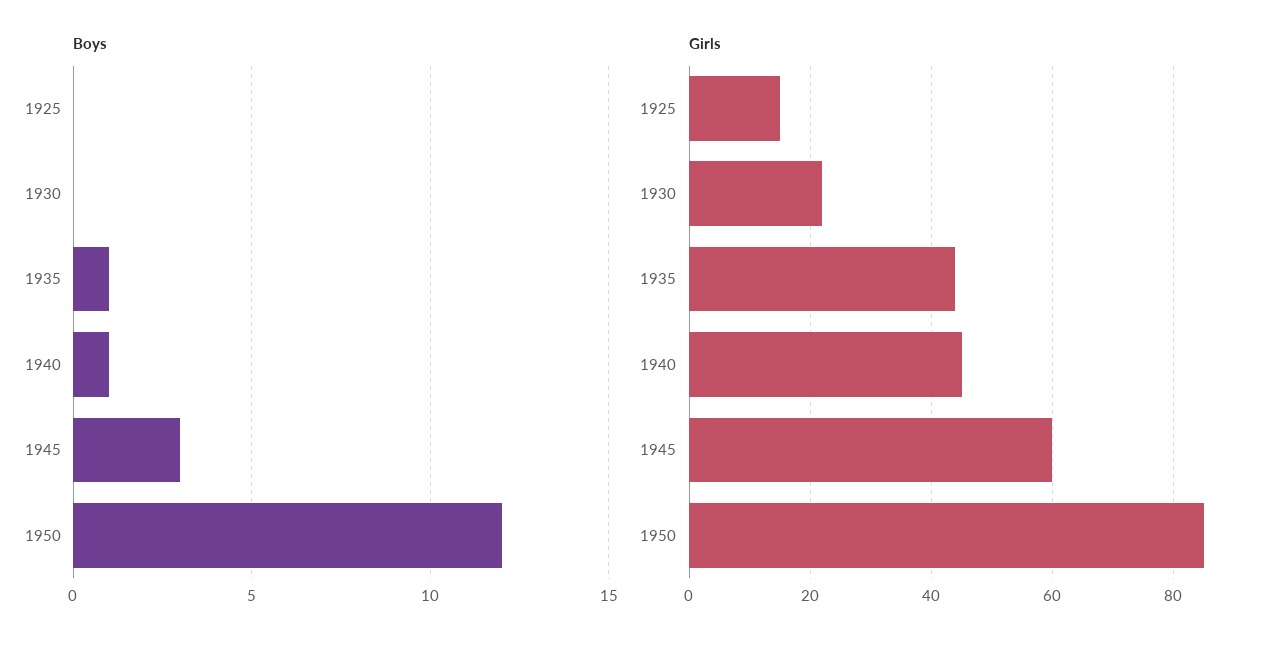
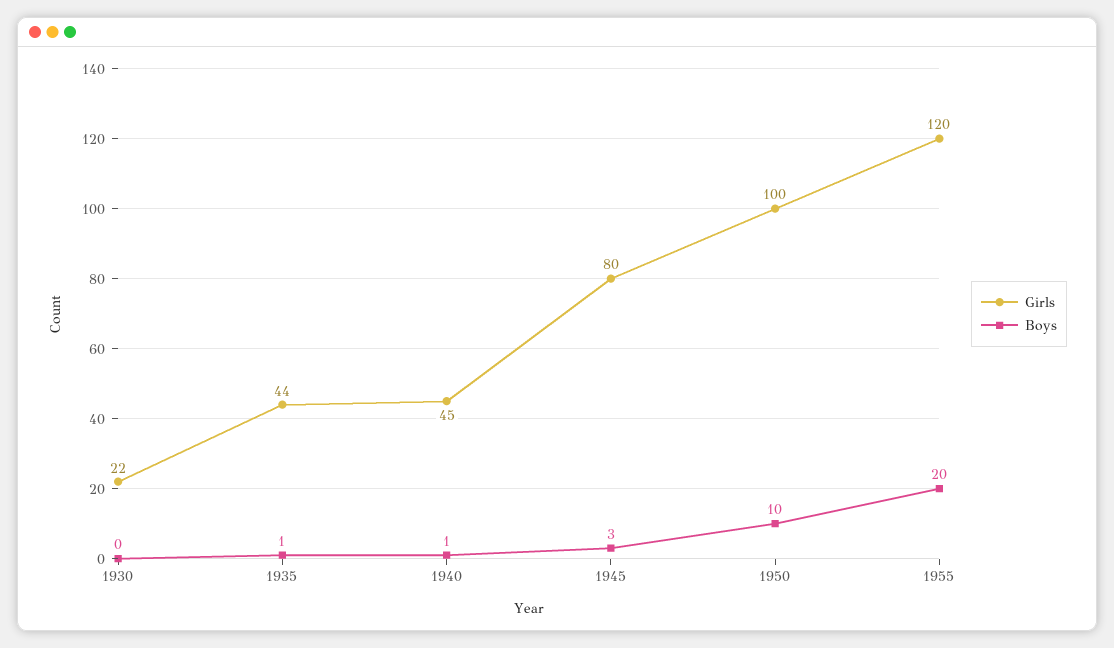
Boys, 1925: 0 -> none
Boys, 1950: 12 -> 10
Girls, 1925: 15 -> none
Girls, 1945: 60 -> 80
Girls, 1950: 85 -> 100
Girls, 1955: none -> 120
Boys, 1955: none -> 20

